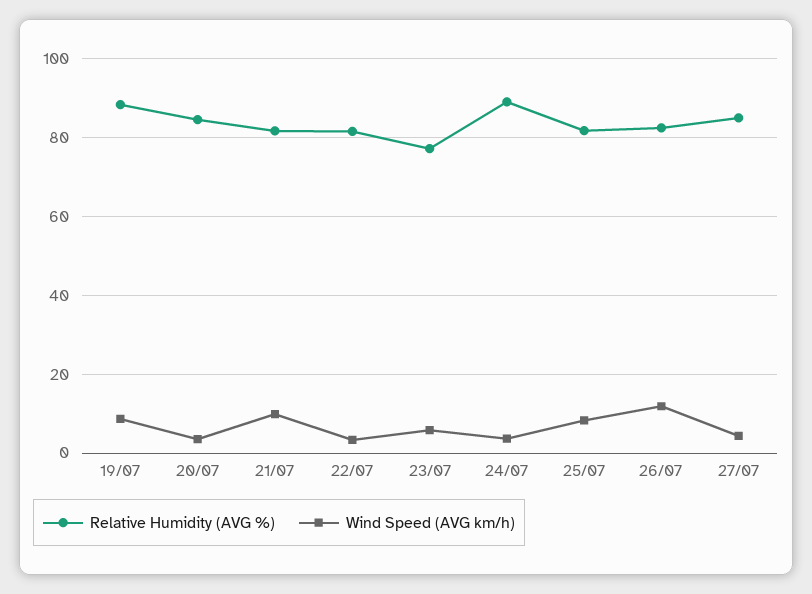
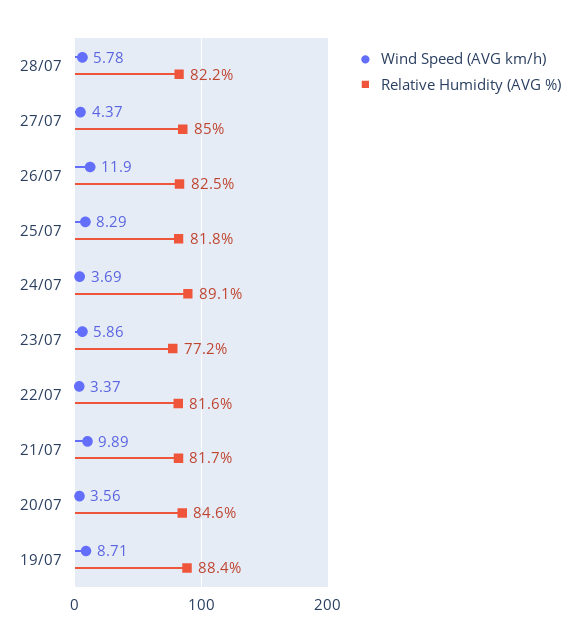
Wind Speed (AVG km/h), 28/07: none -> 5.78
Relative Humidity (AVG %), 28/07: none -> 82.2

